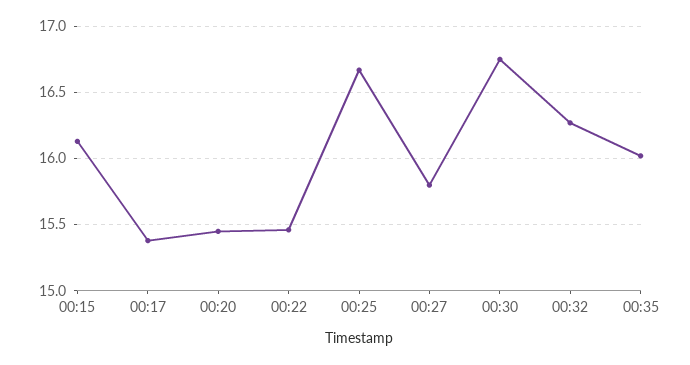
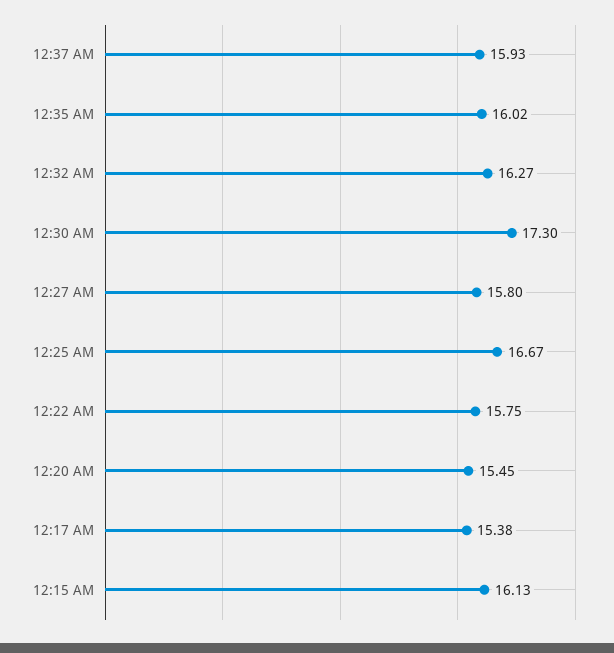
00:22: 15.45 -> 15.75
00:30: 16.75 -> 17.3
12:37 AM: none -> 15.93

